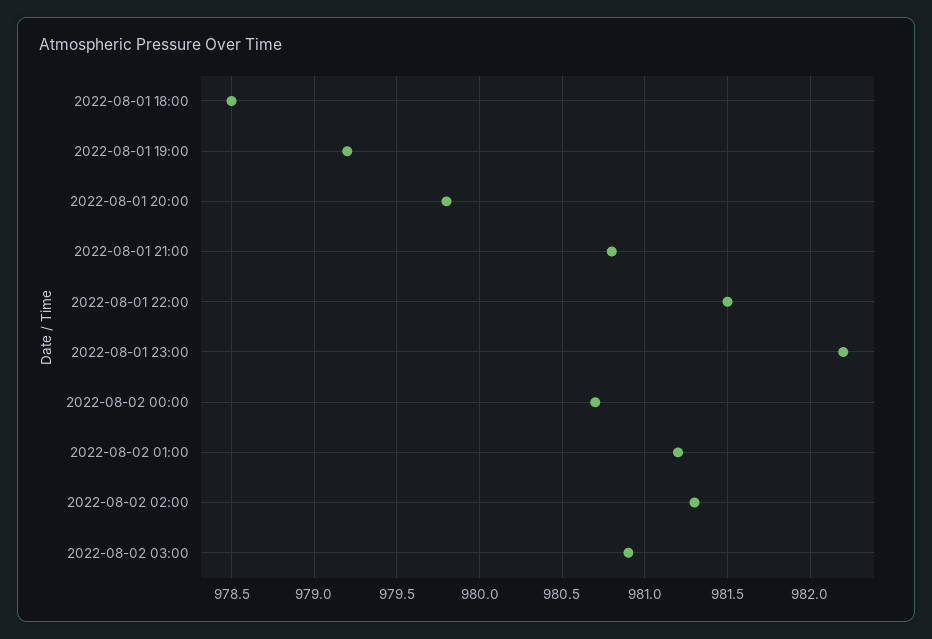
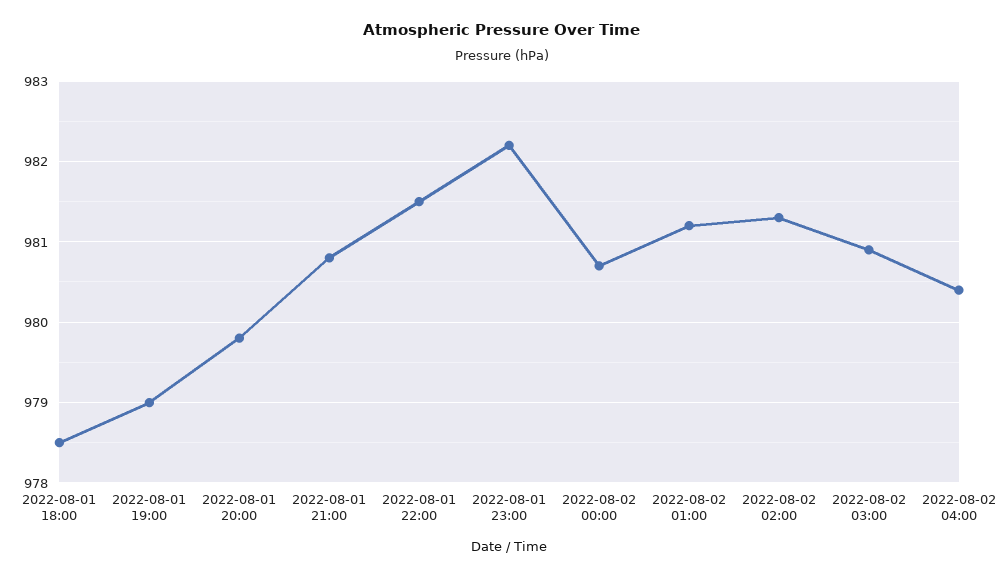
2022-08-01 19:00: 979.2 -> 979
2022-08-02 04:00: none -> 980.4

